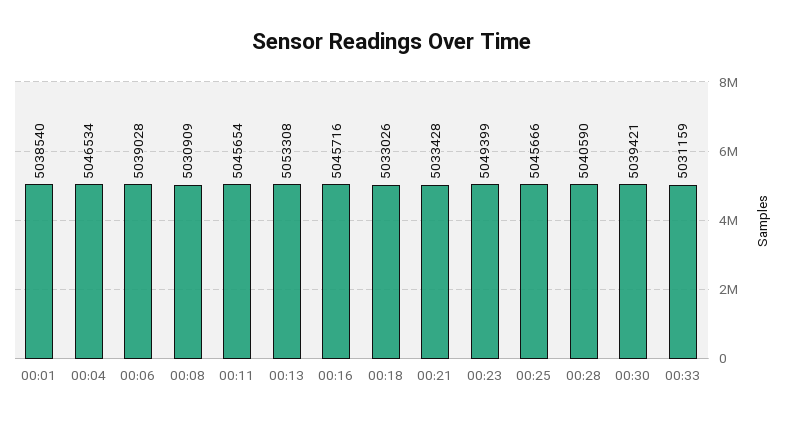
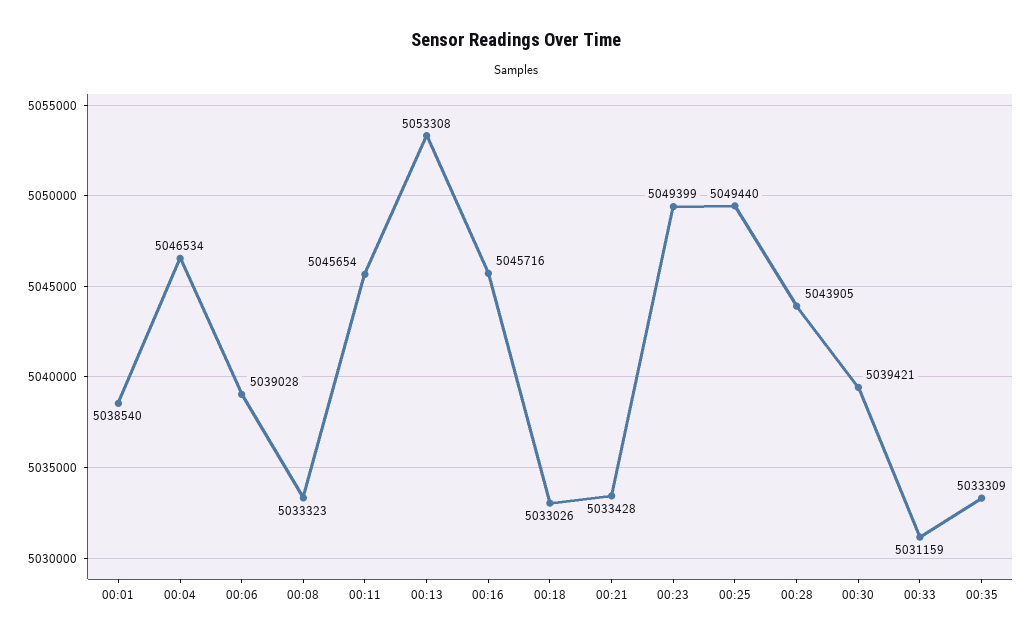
00:08: 5030909 -> 5033323
00:25: 5045666 -> 5049440
00:28: 5040590 -> 5043905
00:35: none -> 5033309

